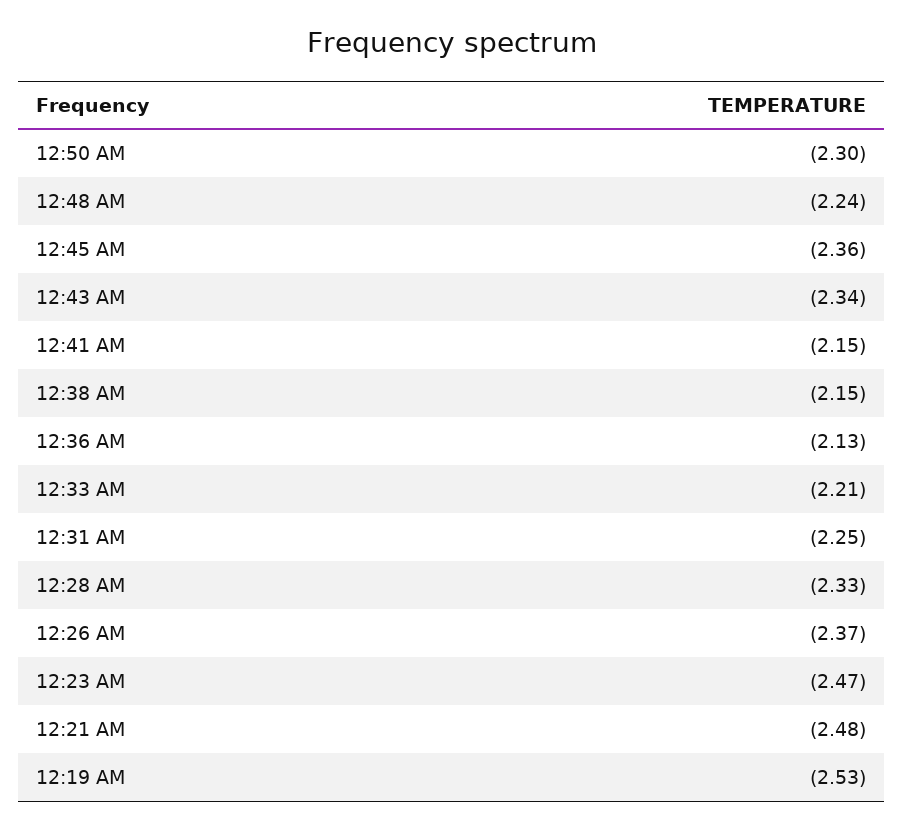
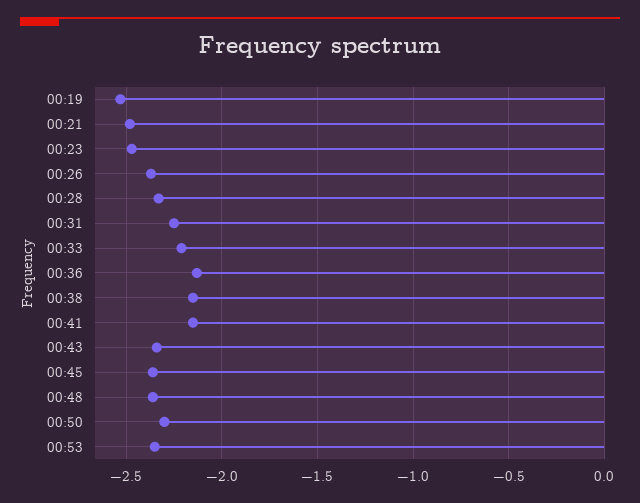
12:48 AM: -2.24 -> -2.35
00:53: none -> -2.35

